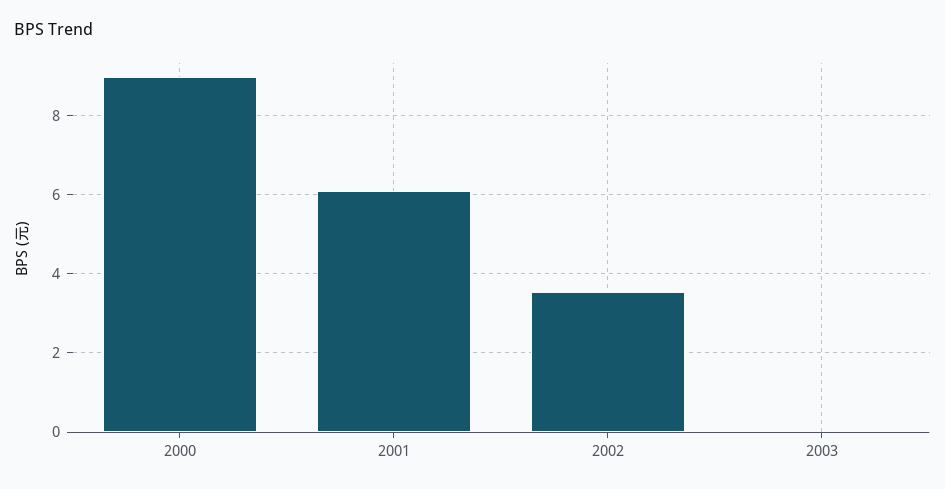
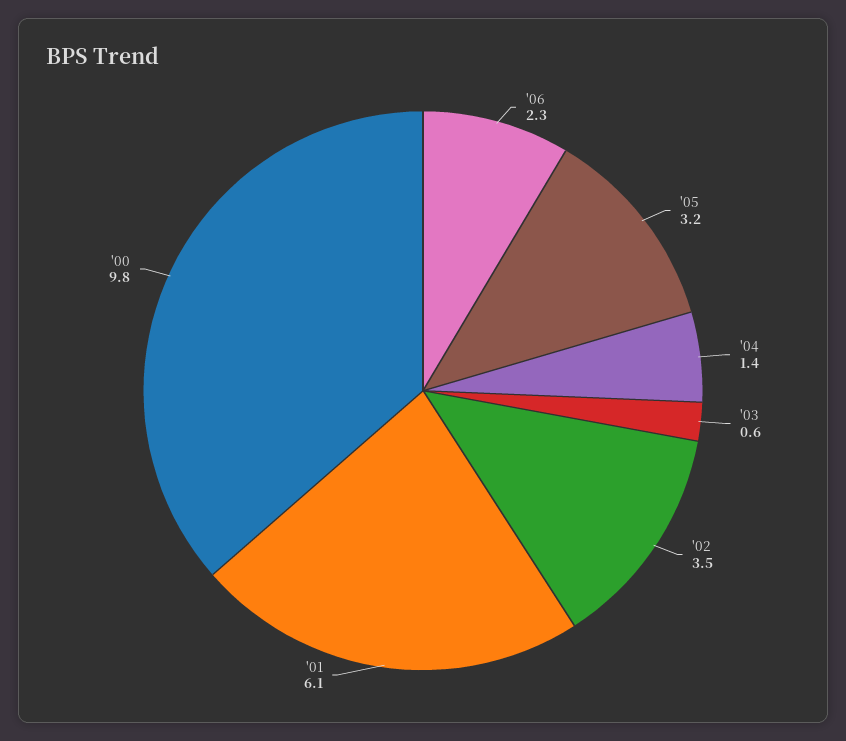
2000: 9 -> 9.8
2003: 0 -> 0.6
'06: none -> 2.3
'05: none -> 3.2
'04: none -> 1.4

